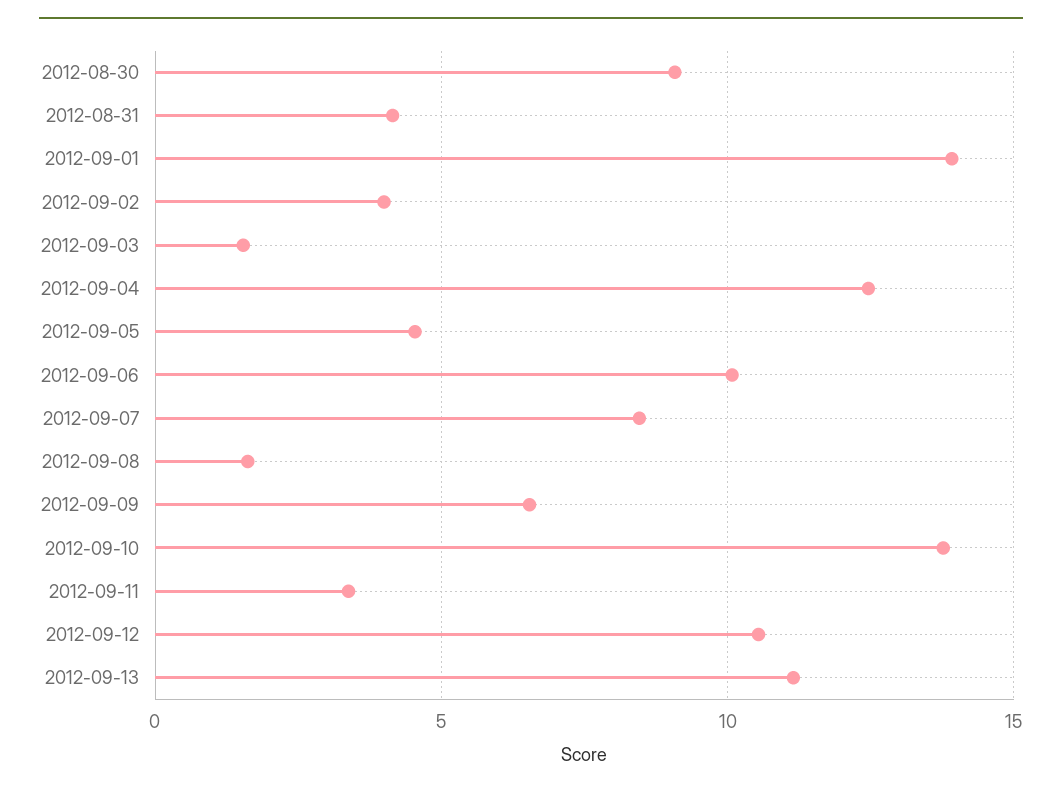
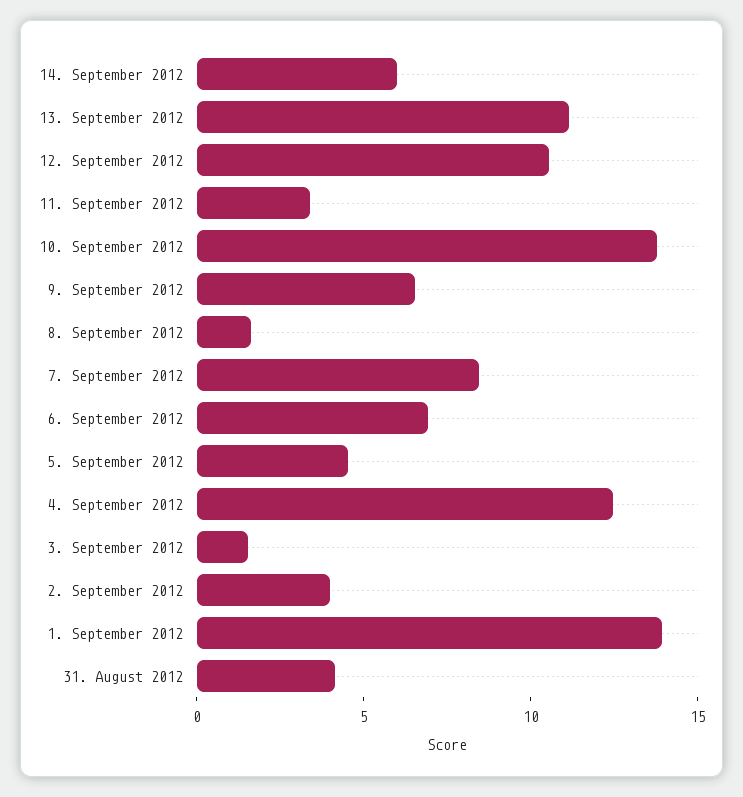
2012-08-30: 9 -> none
2012-09-06: 10 -> 7
14. September 2012: none -> 6

